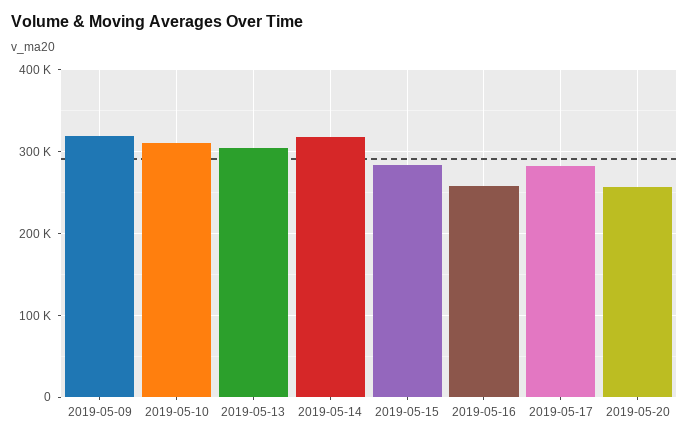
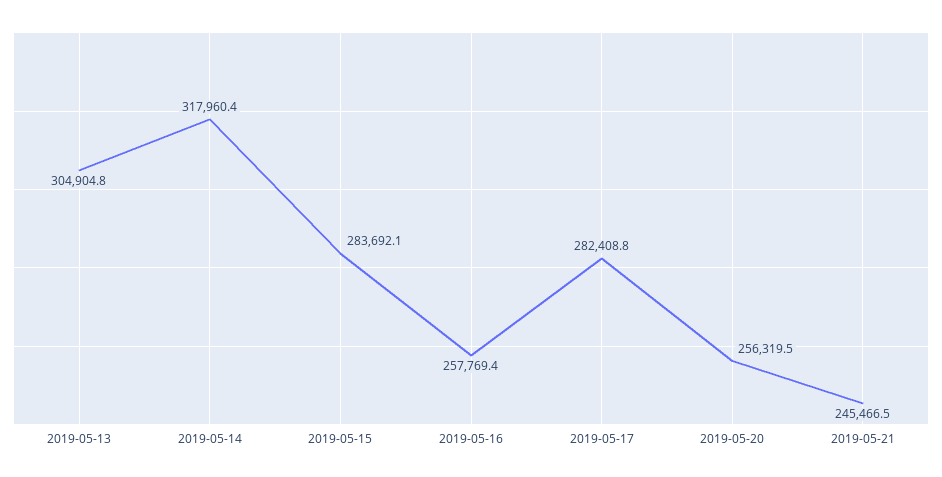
2019-05-09: 320000 -> none
2019-05-10: 310000 -> none
2019-05-21: none -> 245466.5

